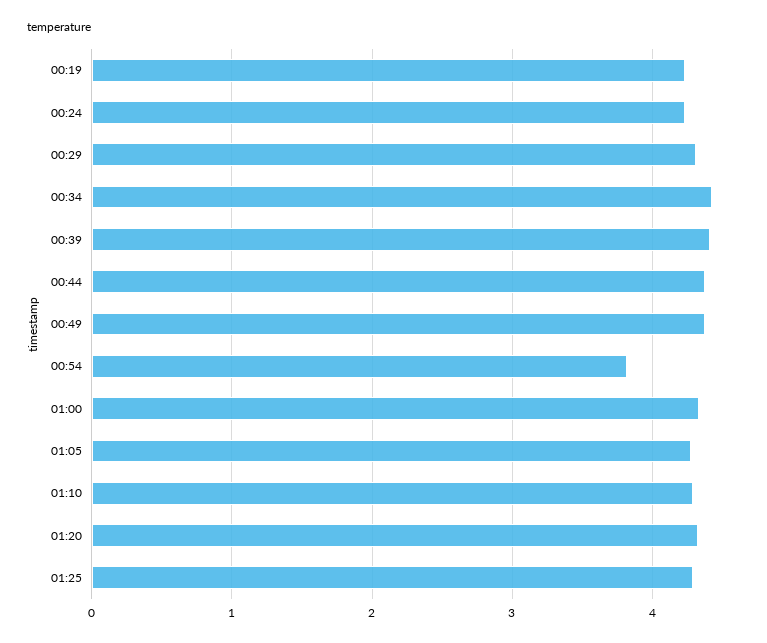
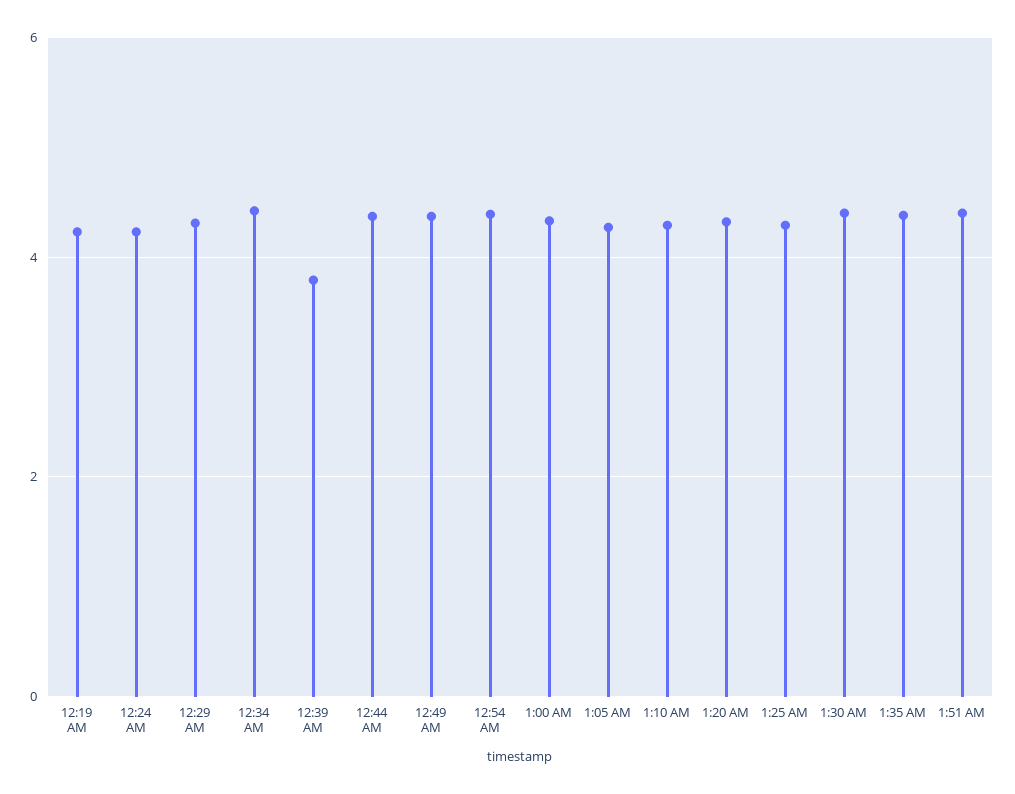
00:39: 4.4 -> 3.8
00:54: 3.8 -> 4.4
1:30 AM: none -> 4.4
1:35 AM: none -> 4.4
1:51 AM: none -> 4.4

